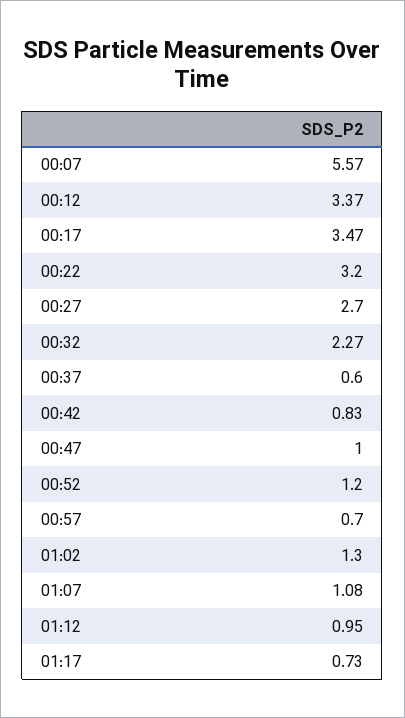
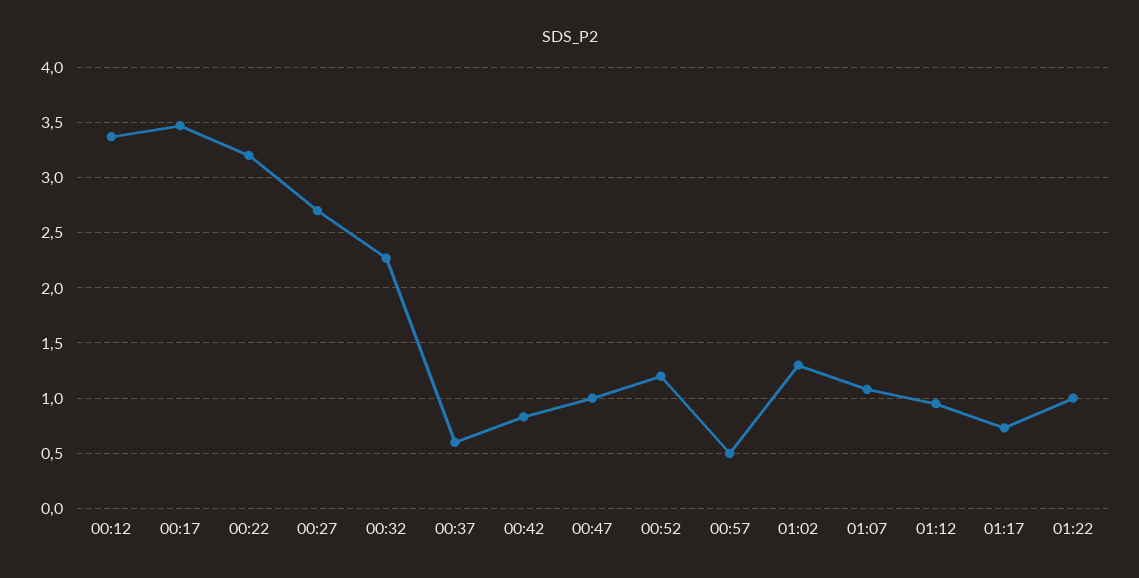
00:07: 5.57 -> none
00:57: 0.7 -> 0.5
01:22: none -> 1

